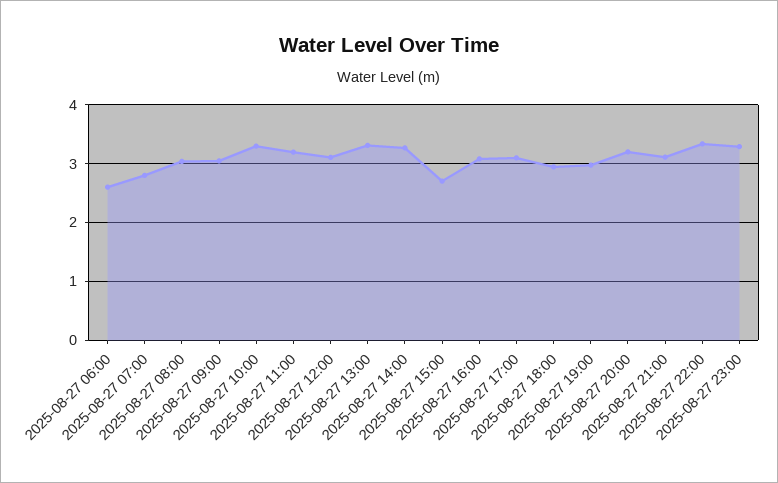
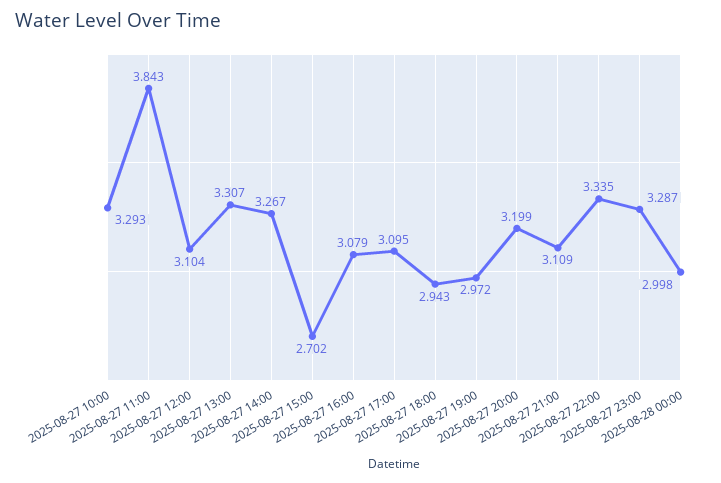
2025-08-27 06:00: 2.6 -> none
2025-08-27 07:00: 2.8 -> none
2025-08-27 08:00: 3 -> none
2025-08-27 09:00: 3 -> none
2025-08-27 11:00: 3.2 -> 3.843
2025-08-28 00:00: none -> 2.998

